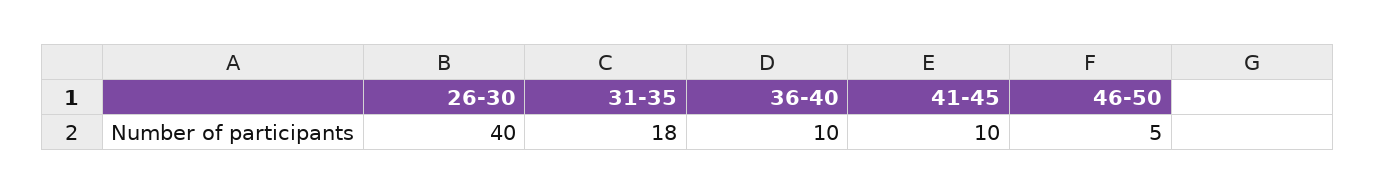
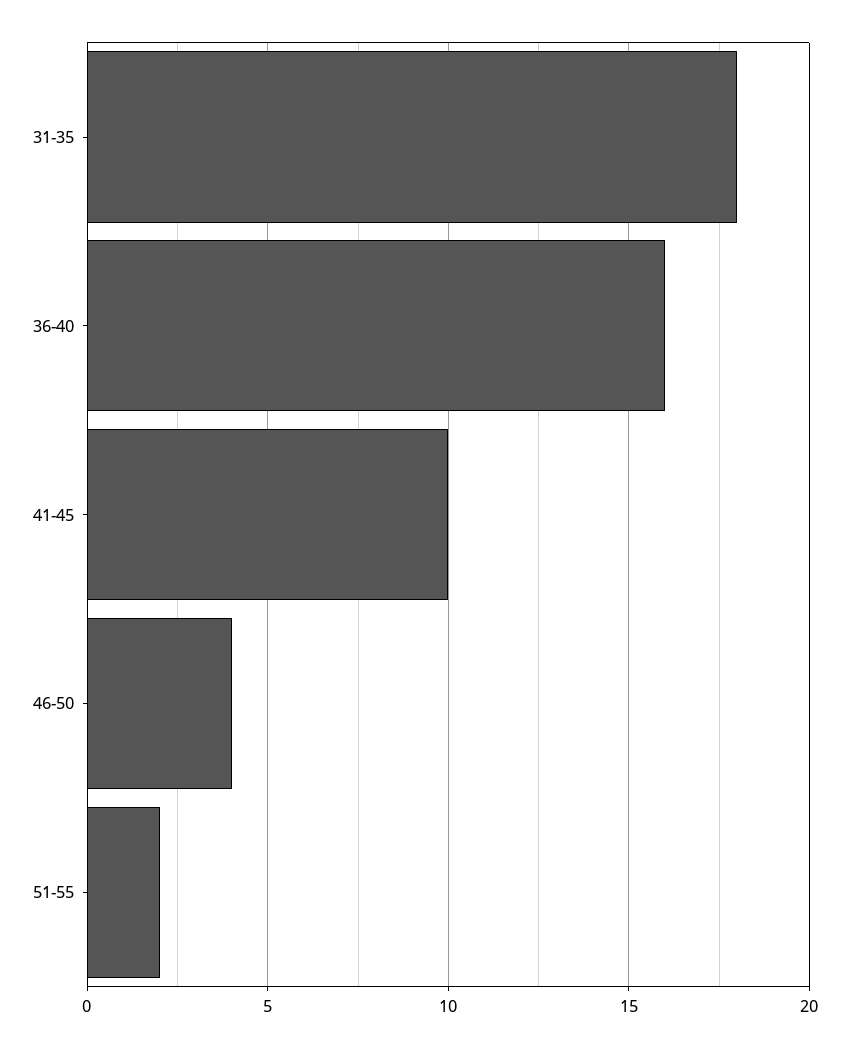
26-30: 40 -> none
36-40: 10 -> 16
46-50: 5 -> 4
51-55: none -> 2

